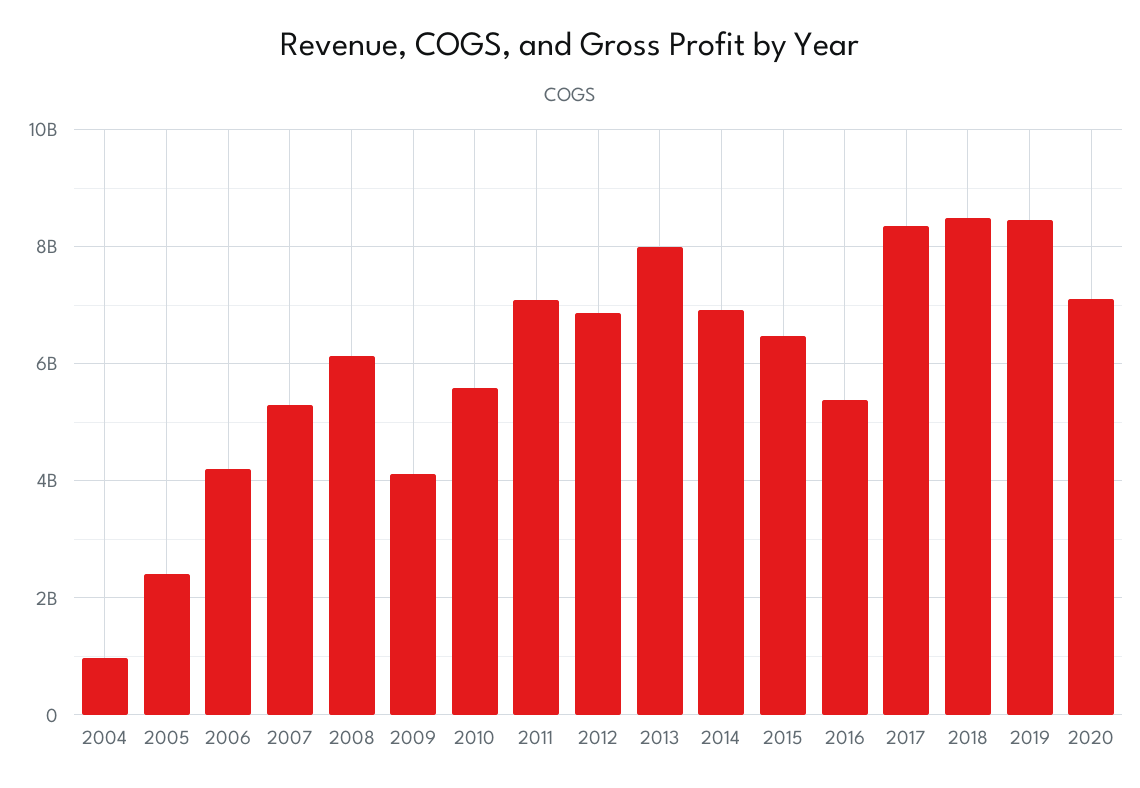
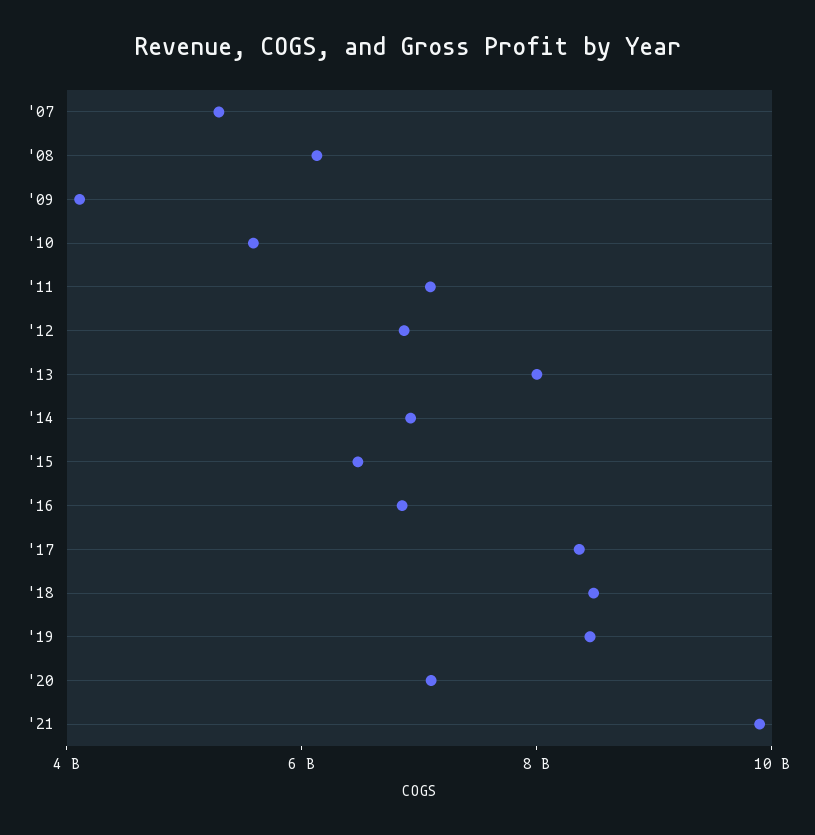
2004: 1000000000 -> none
2005: 2400000000 -> none
2006: 4200000000 -> none
2016: 5400000000 -> 7000000000
'21: none -> 10000000000

